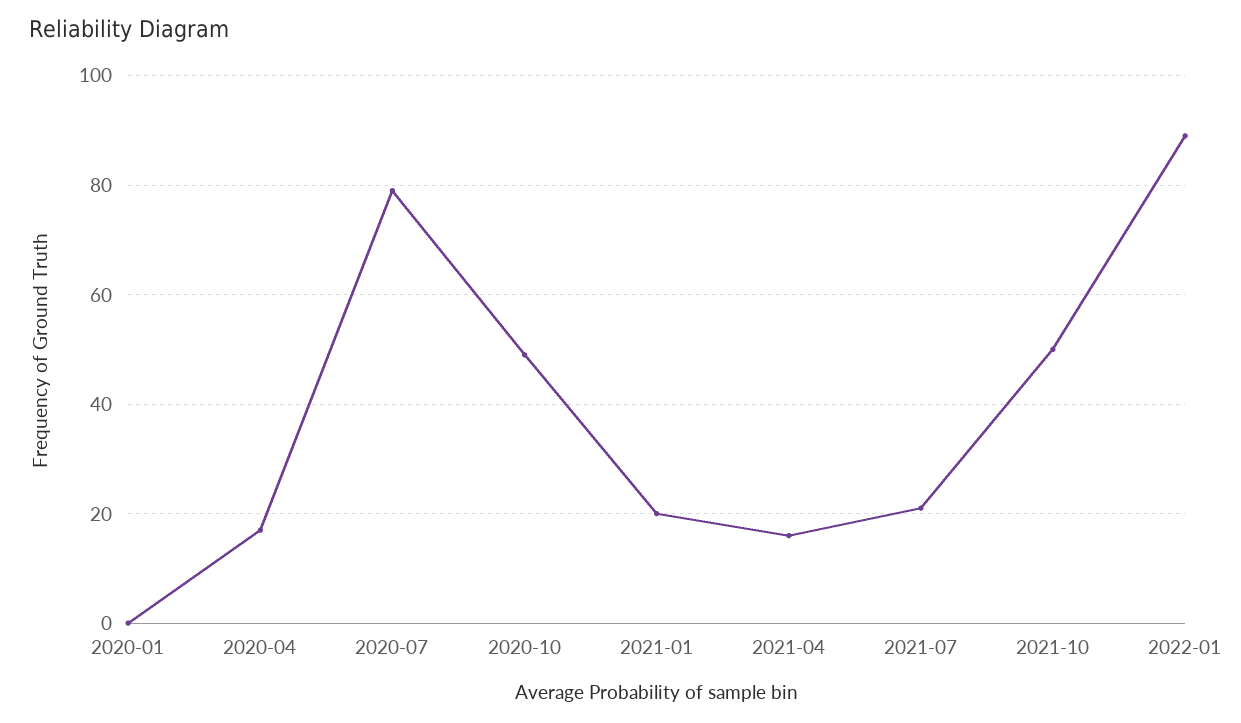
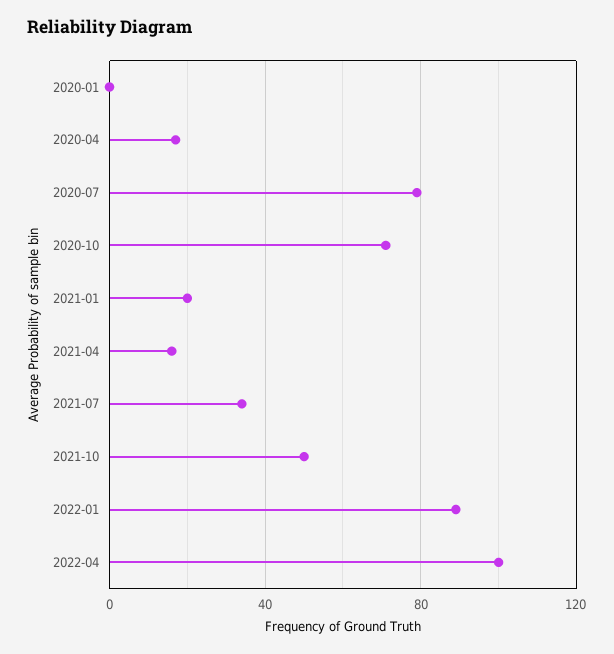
2020-10: 50 -> 70
2021-07: 20 -> 35
2022-04: none -> 100

